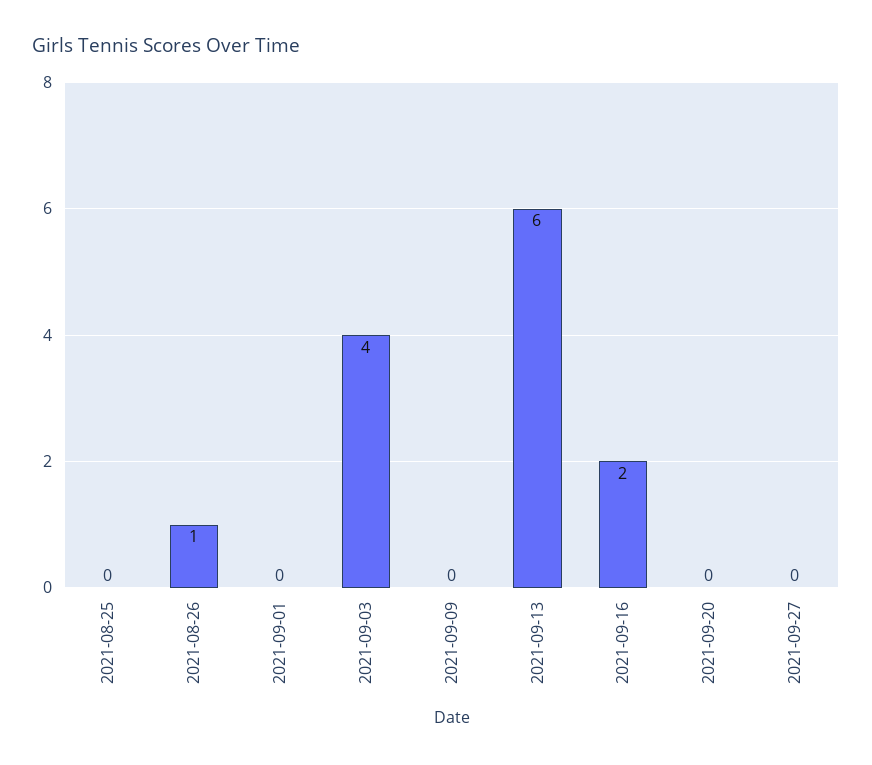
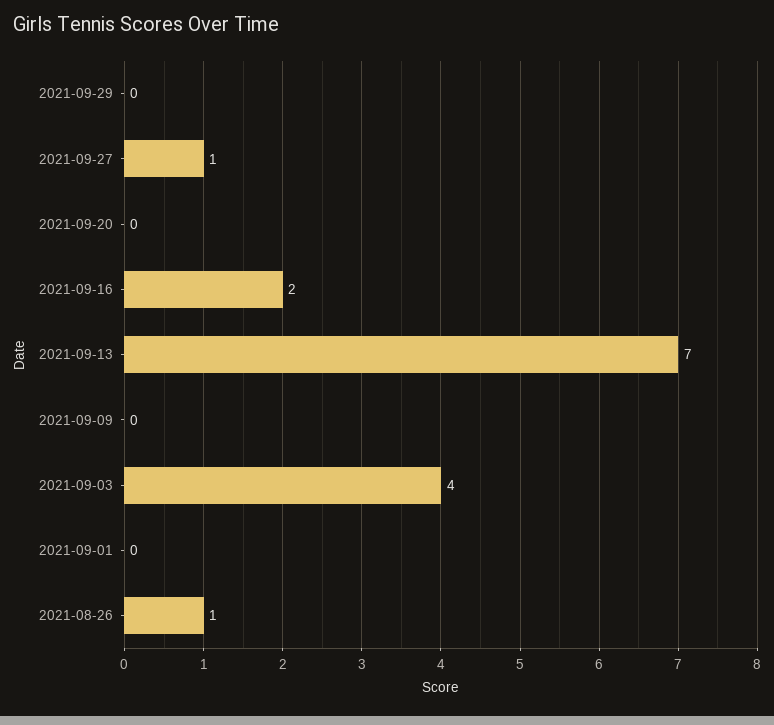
2021-08-25: 0 -> none
2021-09-13: 6 -> 7
2021-09-27: 0 -> 1
2021-09-29: none -> 0

